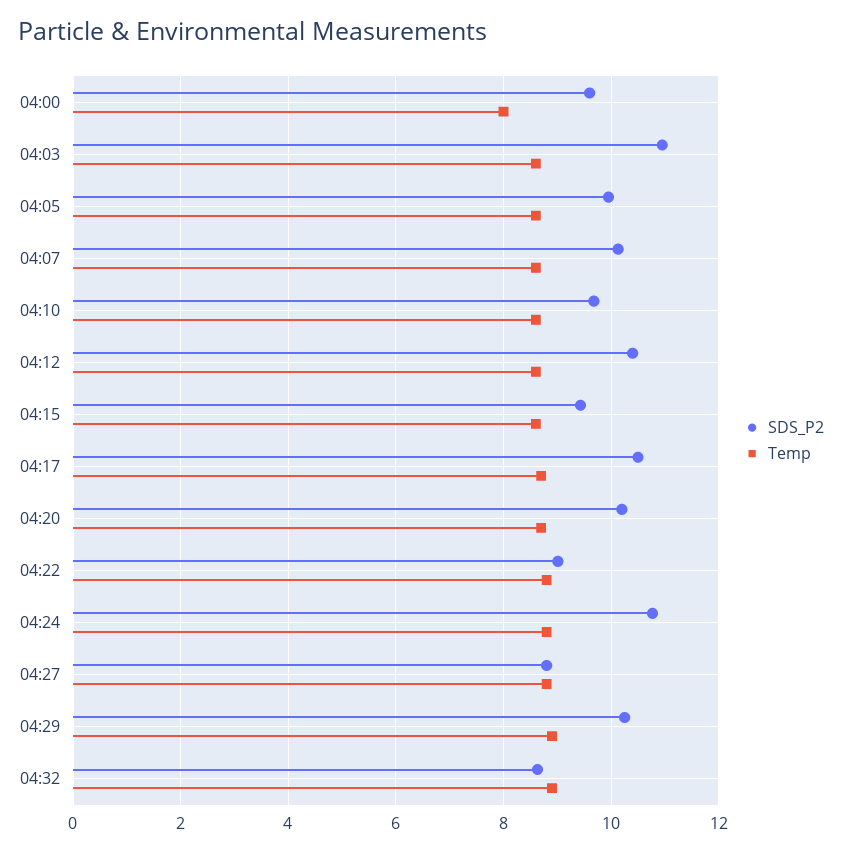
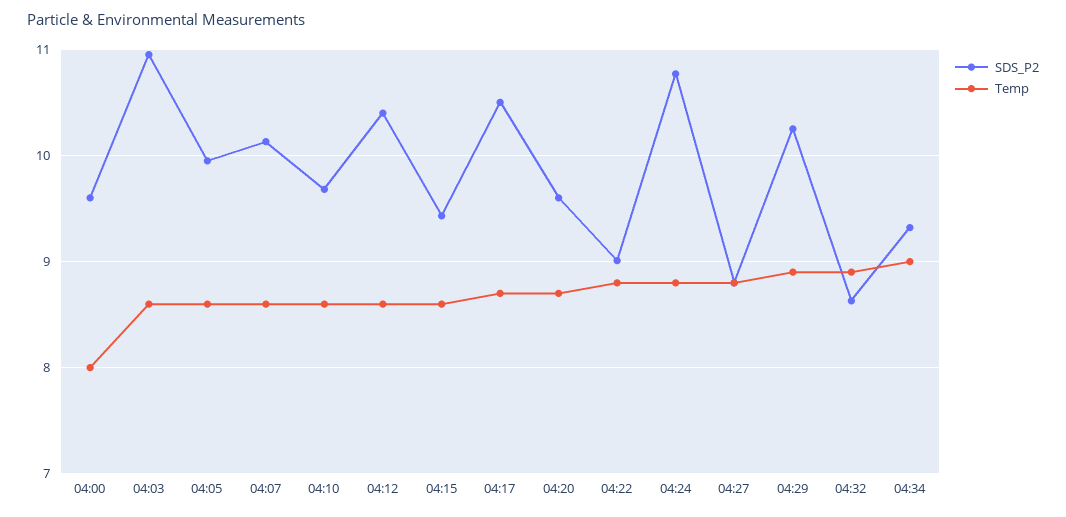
SDS_P2, 04:20: 10.2 -> 9.6
SDS_P2, 04:34: none -> 9.3
Temp, 04:34: none -> 9

